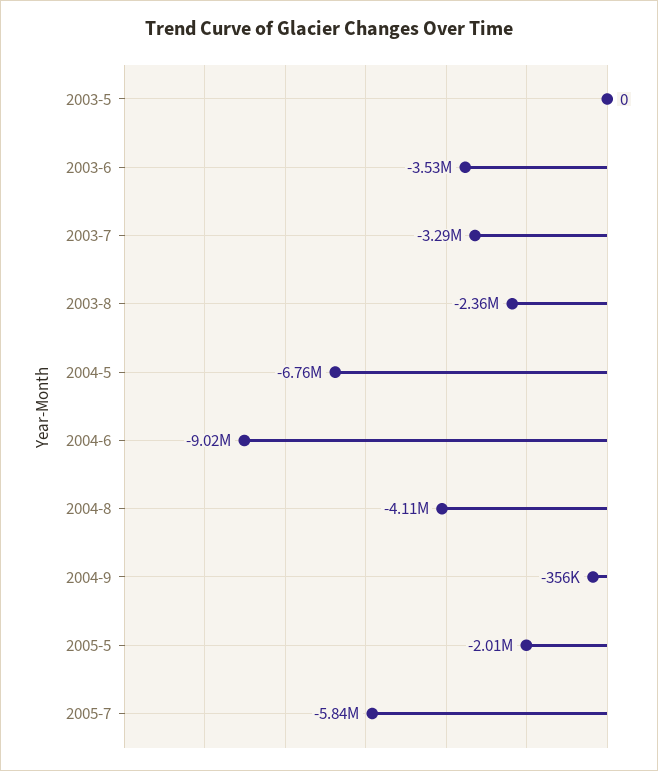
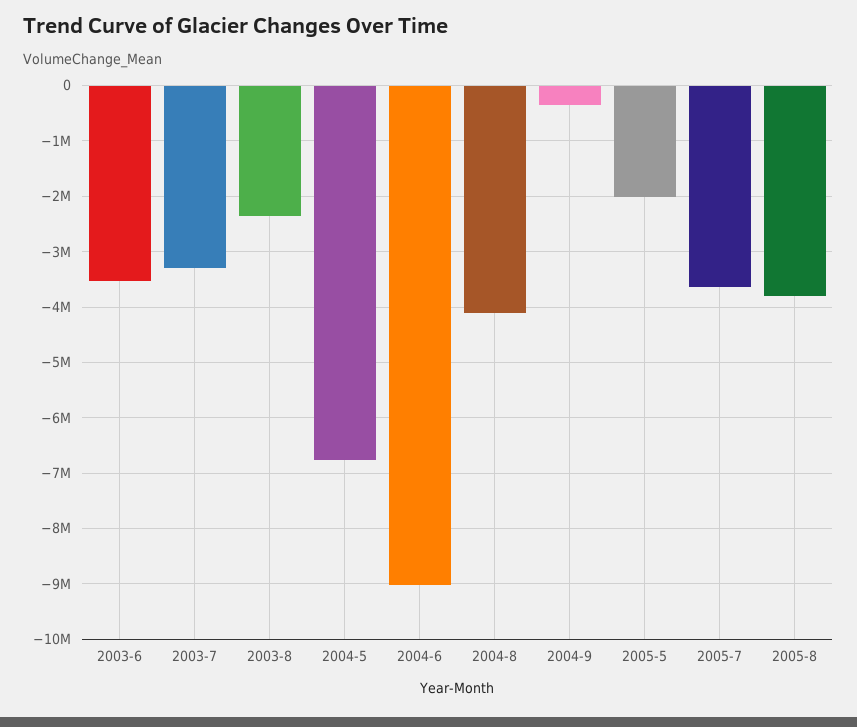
2003-5: 0 -> none
2005-7: -5840000 -> -3600000
2005-8: none -> -3800000

